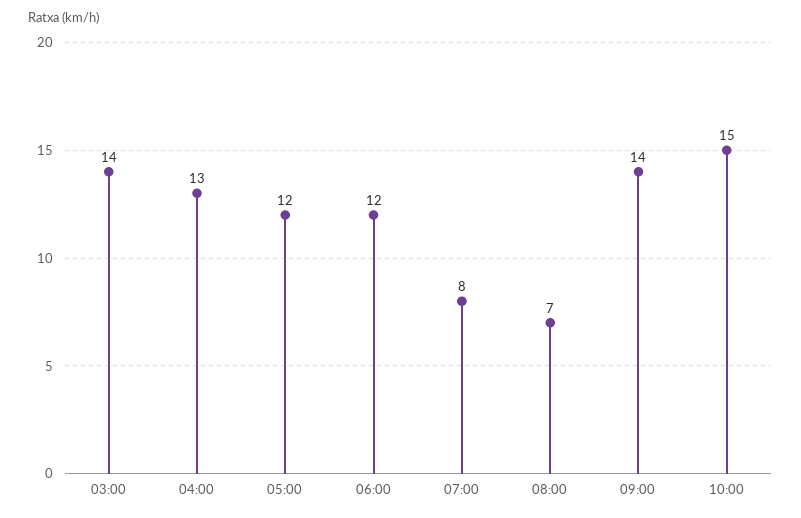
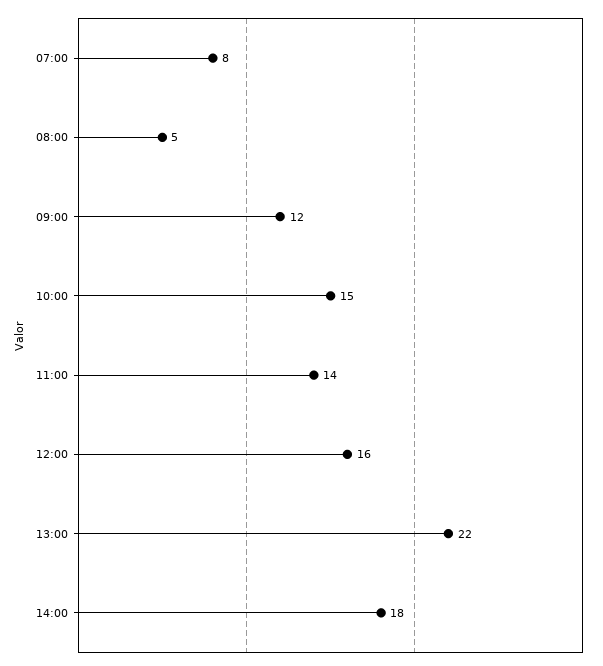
03:00: 14 -> none
04:00: 13 -> none
05:00: 12 -> none
06:00: 12 -> none
08:00: 7 -> 5
09:00: 14 -> 12
11:00: none -> 14
12:00: none -> 16
13:00: none -> 22
14:00: none -> 18

